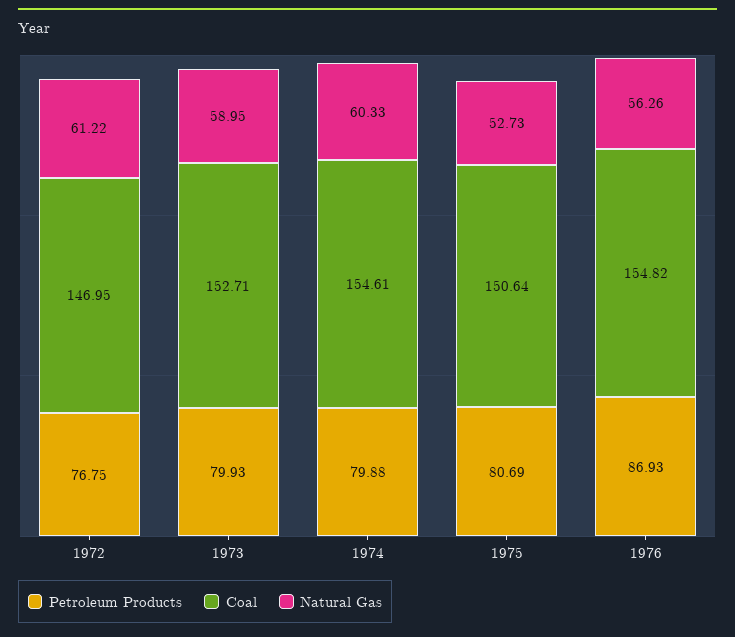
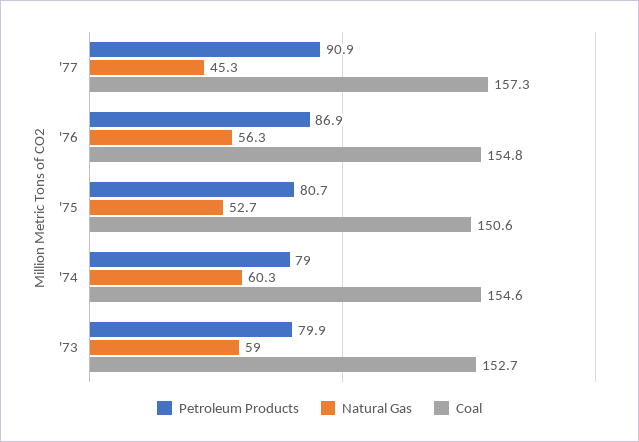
Petroleum Products, 1972: 76.75 -> none
Coal, 1972: 146.95 -> none
Natural Gas, 1972: 61.22 -> none
Petroleum Products, 1974: 79.88 -> 79
Petroleum Products, '77: none -> 90.9
Natural Gas, '77: none -> 45.3
Coal, '77: none -> 157.3

